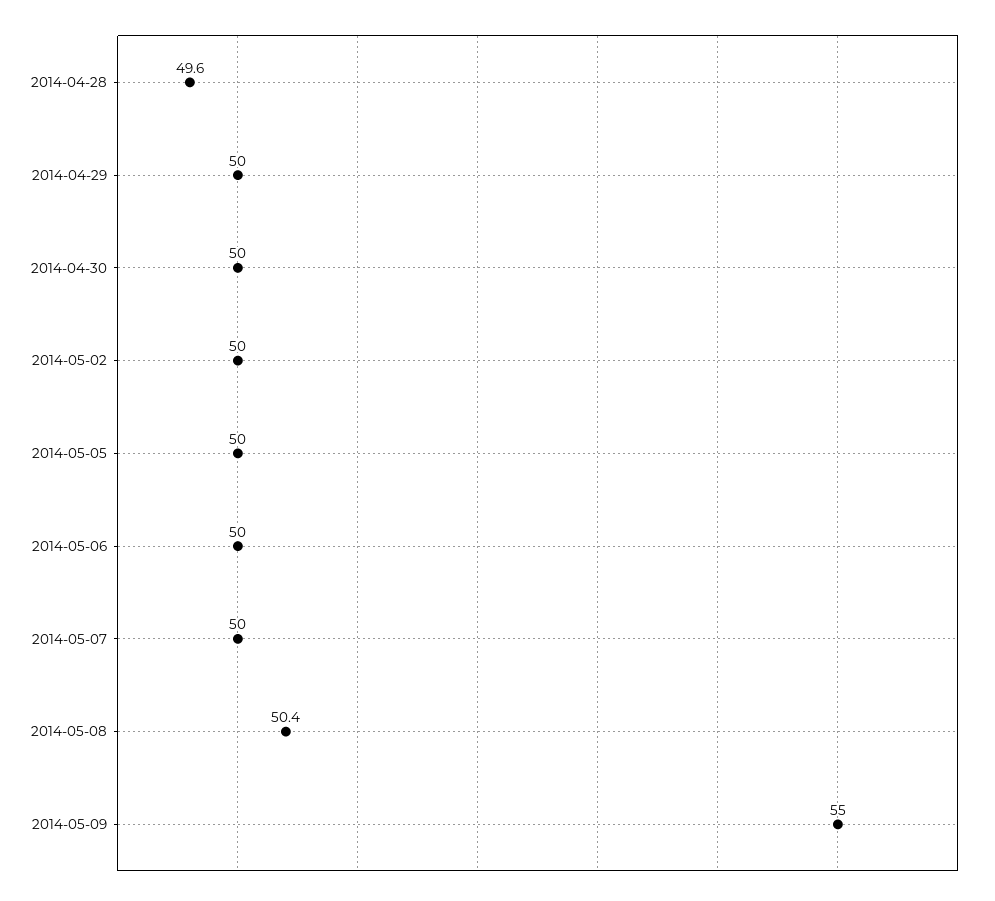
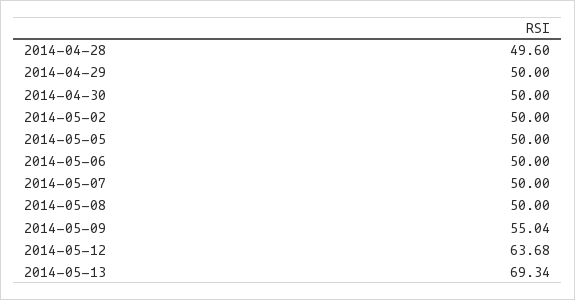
2014-05-08: 50.4 -> 50
2014-05-12: none -> 63.68
2014-05-13: none -> 69.34

